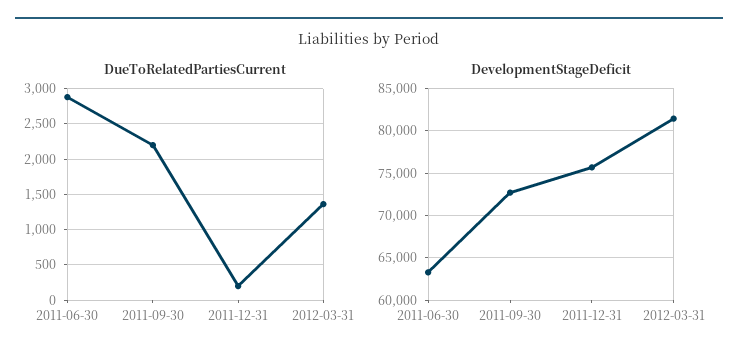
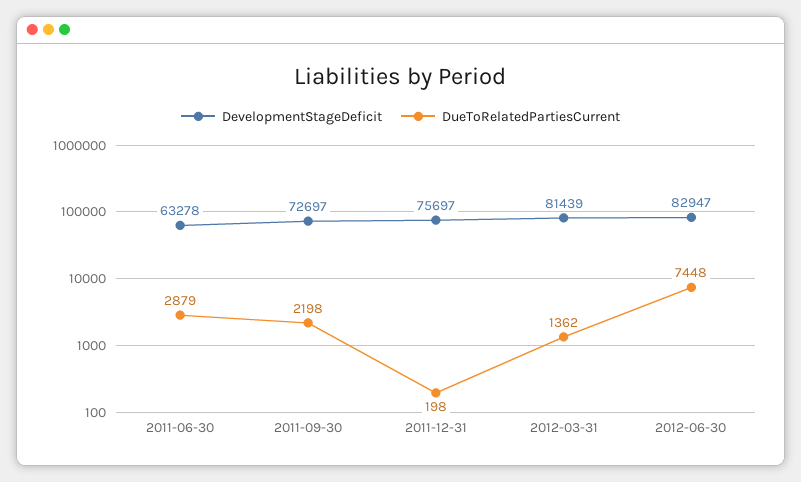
DevelopmentStageDeficit, 2012-06-30: none -> 82947
DueToRelatedPartiesCurrent, 2012-06-30: none -> 7448

